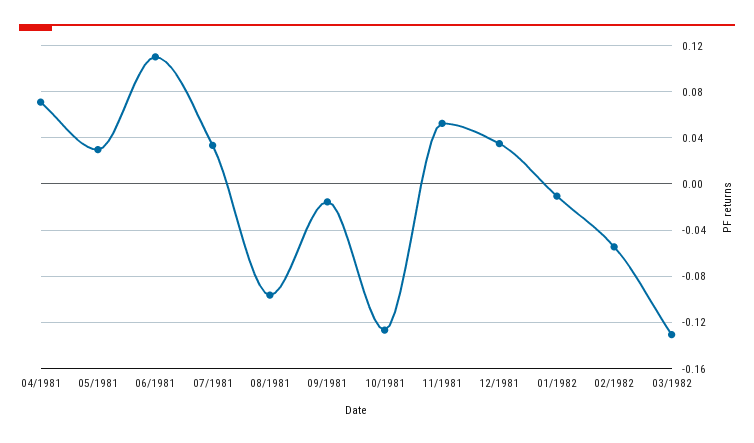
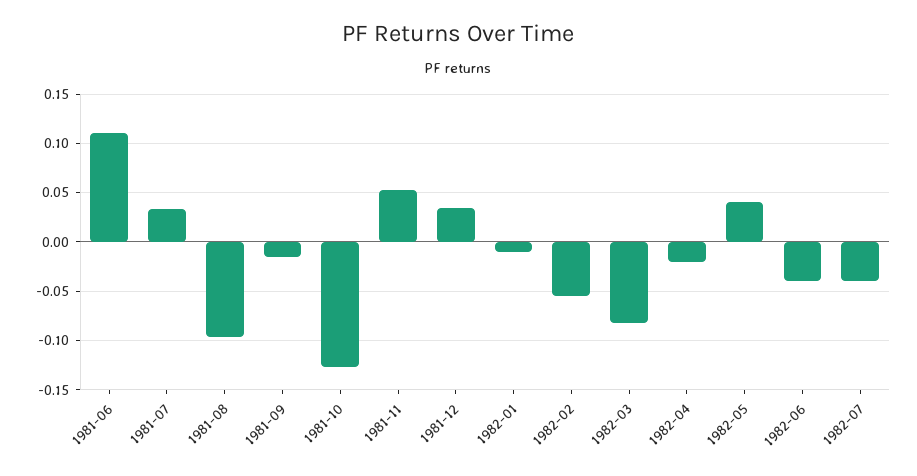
04/1981: 0.07 -> none
05/1981: 0.03 -> none
03/1982: -0.13 -> -0.08
1982-04: none -> -0.02
1982-05: none -> 0.04
1982-06: none -> -0.04
1982-07: none -> -0.04

